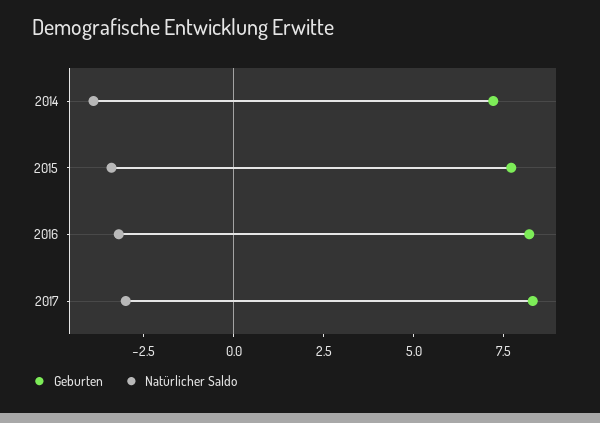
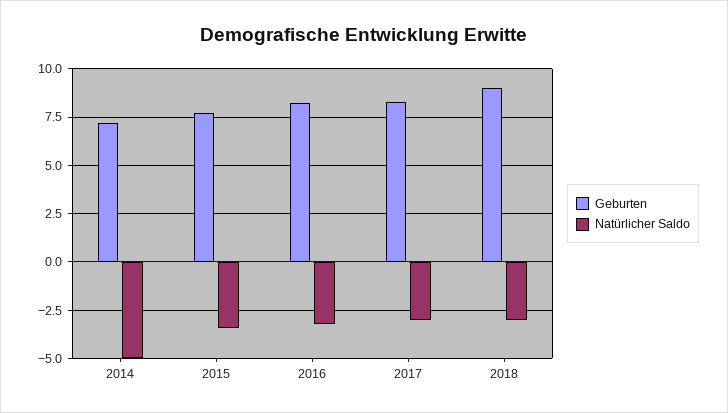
Natürlicher Saldo, 2014: -4 -> -5
Geburten, 2018: none -> 9
Natürlicher Saldo, 2018: none -> -3

